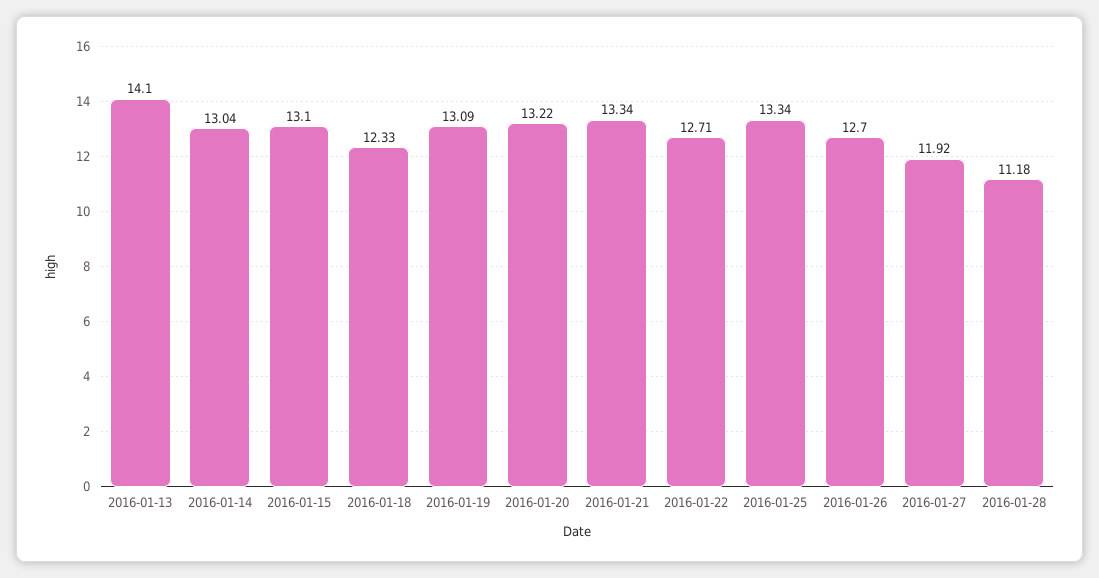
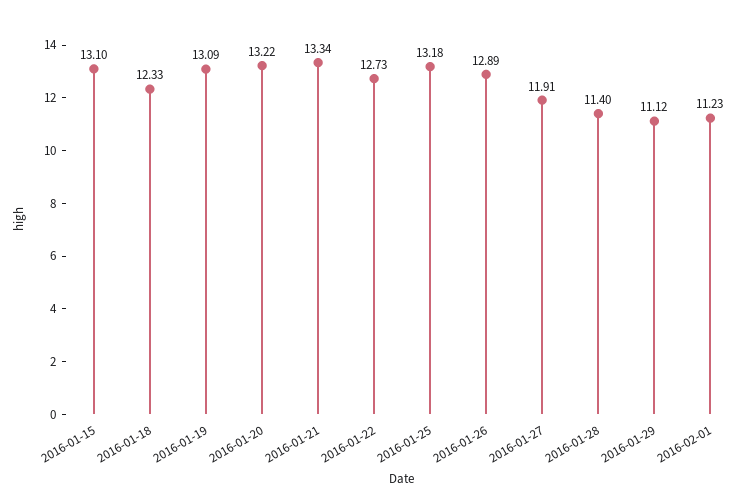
2016-01-13: 14.1 -> none
2016-01-14: 13.04 -> none
2016-01-22: 12.71 -> 12.73
2016-01-25: 13.34 -> 13.18
2016-01-26: 12.7 -> 12.89
2016-01-27: 11.92 -> 11.91
2016-01-28: 11.18 -> 11.4
2016-01-29: none -> 11.12
2016-02-01: none -> 11.23

